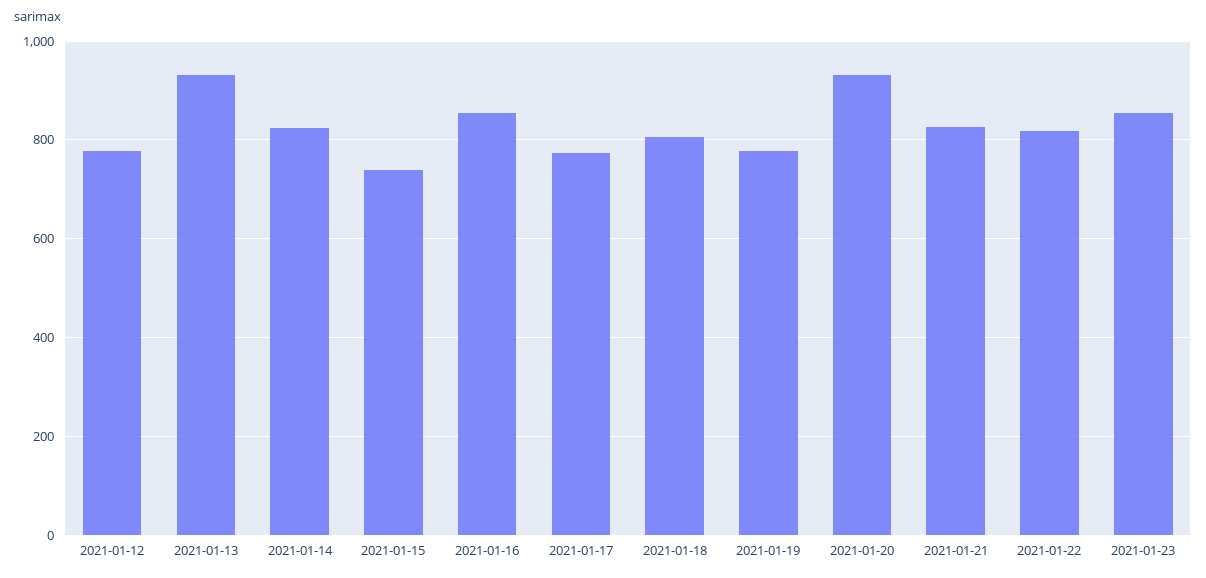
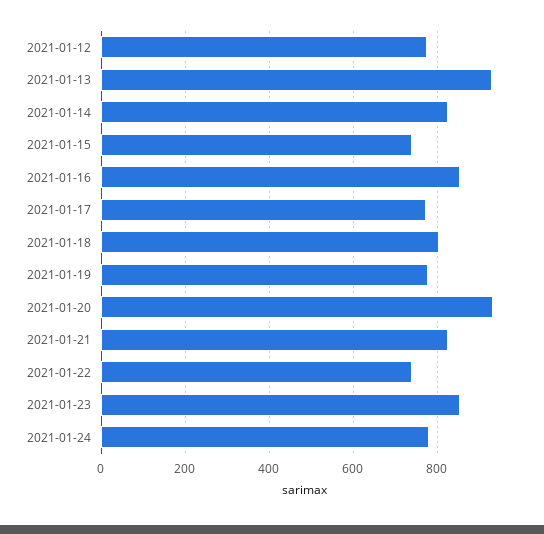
2021-01-22: 820 -> 740
2021-01-24: none -> 780

